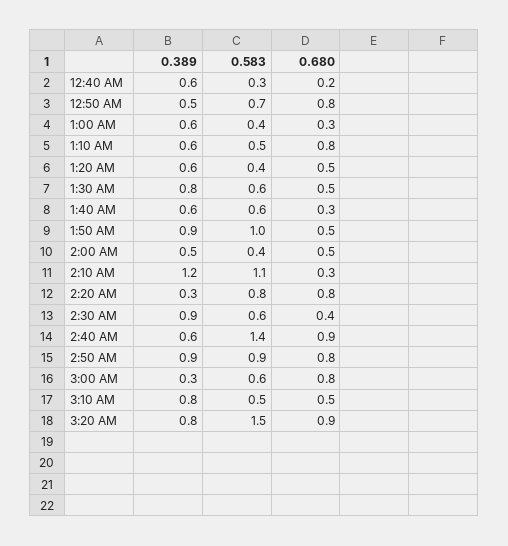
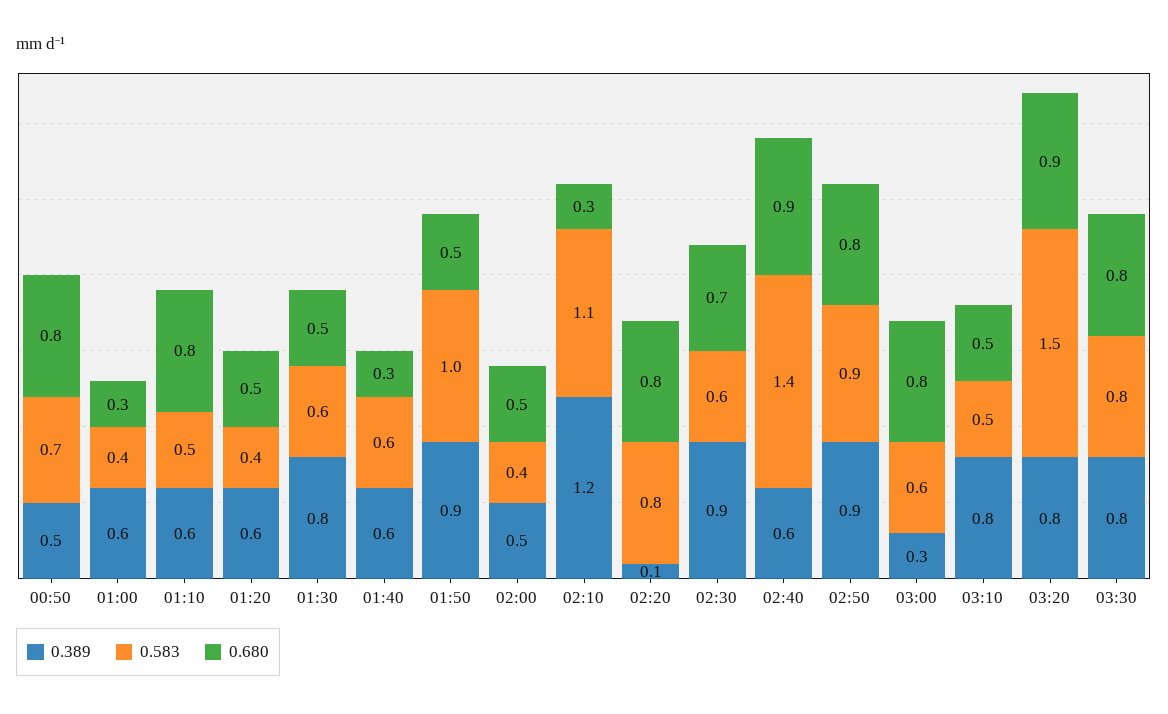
0.389, 12:40 AM: 0.6 -> none
0.583, 12:40 AM: 0.3 -> none
0.680, 12:40 AM: 0.2 -> none
0.389, 2:20 AM: 0.3 -> 0.1
0.680, 2:30 AM: 0.4 -> 0.7
0.389, 03:30: none -> 0.8
0.583, 03:30: none -> 0.8
0.680, 03:30: none -> 0.8

